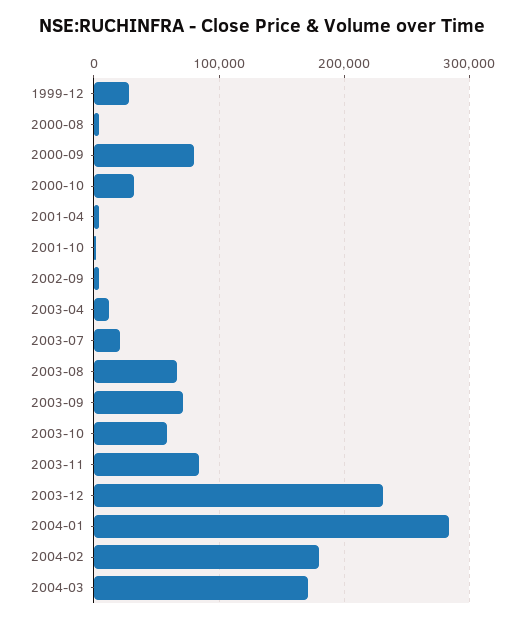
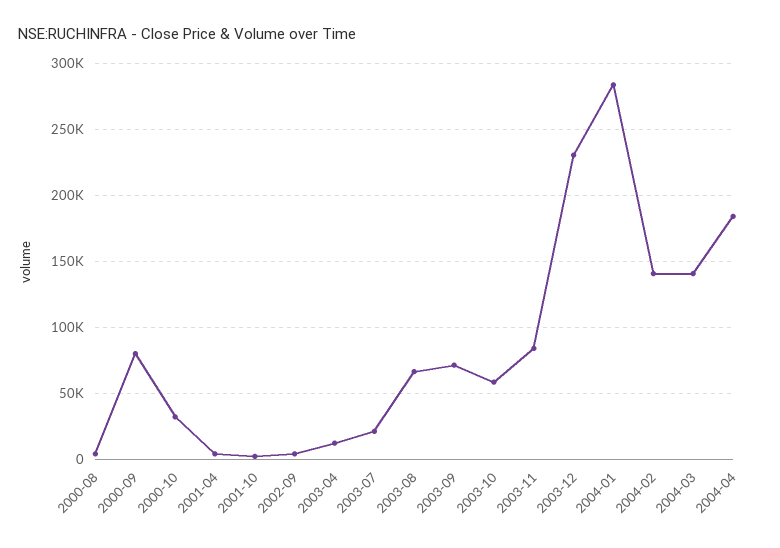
1999-12: 30000 -> none
2004-02: 180000 -> 140000
2004-03: 170000 -> 140000
2004-04: none -> 185000

